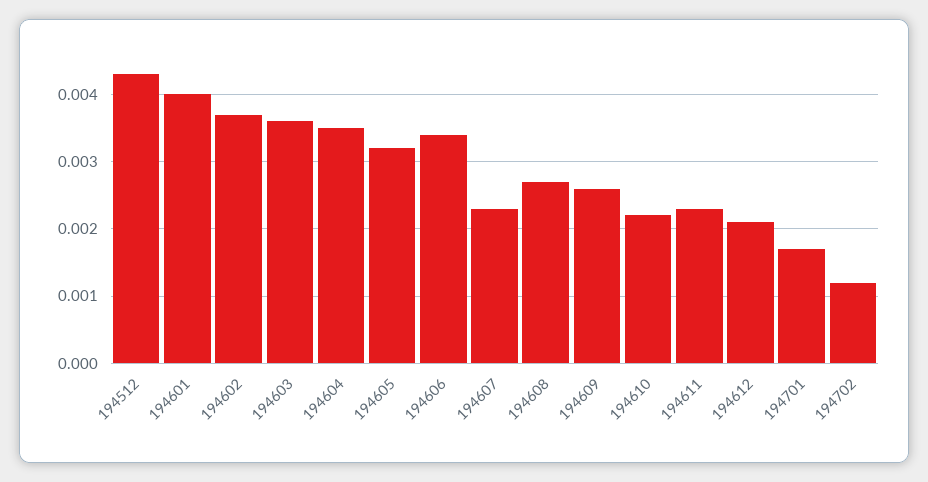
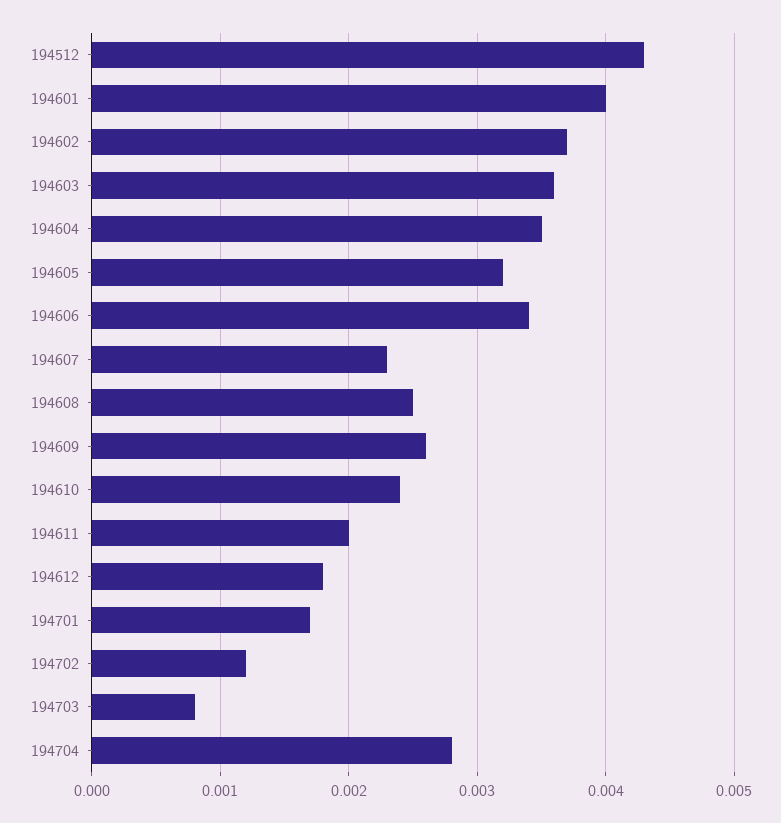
194608: 0.0027 -> 0.0025
194610: 0.0022 -> 0.0024
194611: 0.0023 -> 0.002
194612: 0.0021 -> 0.0018
194703: none -> 0.0008
194704: none -> 0.0028

